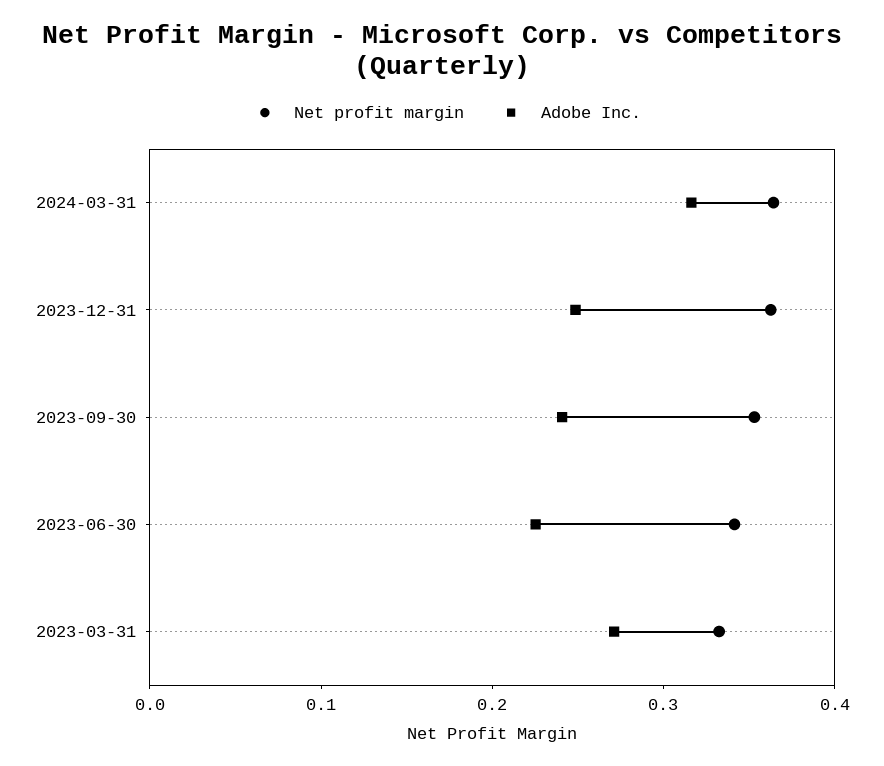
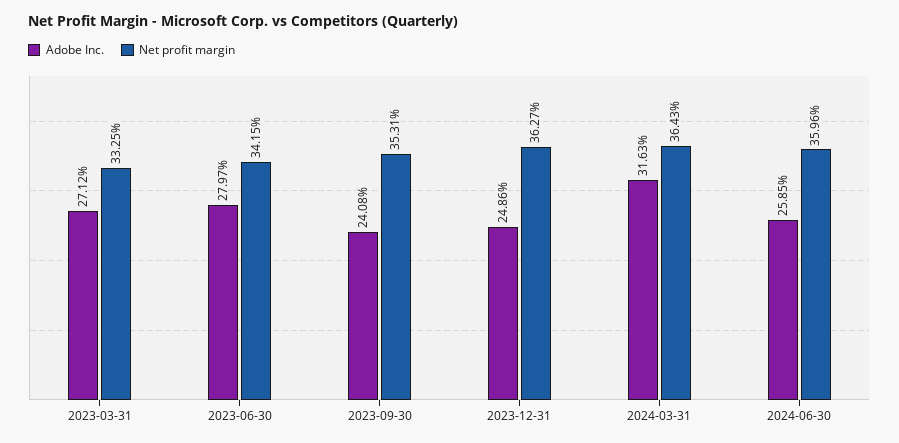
Adobe Inc., 2023-06-30: 0.22 -> 0.2797
Adobe Inc., 2024-06-30: none -> 0.2585
Net profit margin, 2024-06-30: none -> 0.3596

